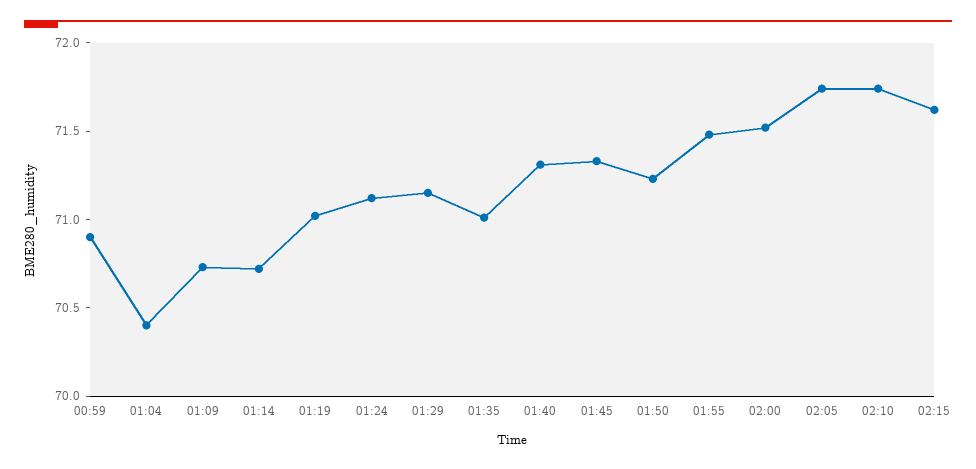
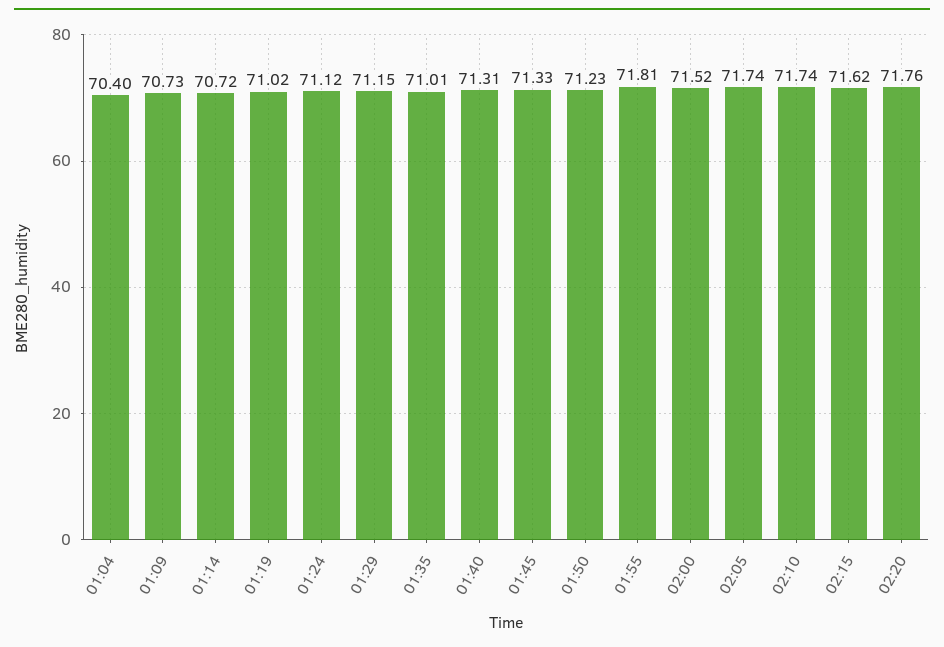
00:59: 70.9 -> none
01:55: 71.5 -> 71.81
02:20: none -> 71.76

